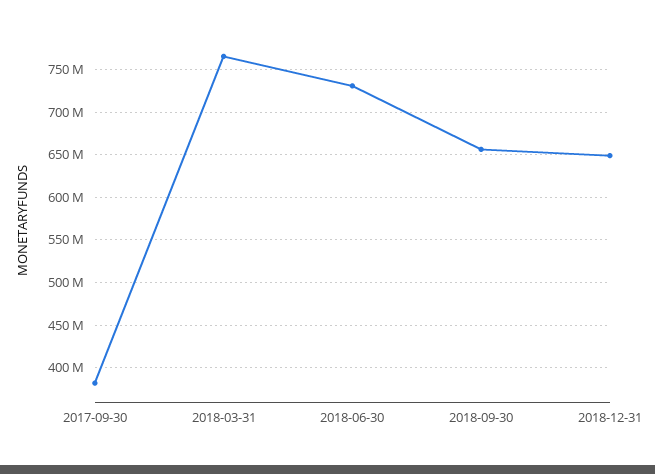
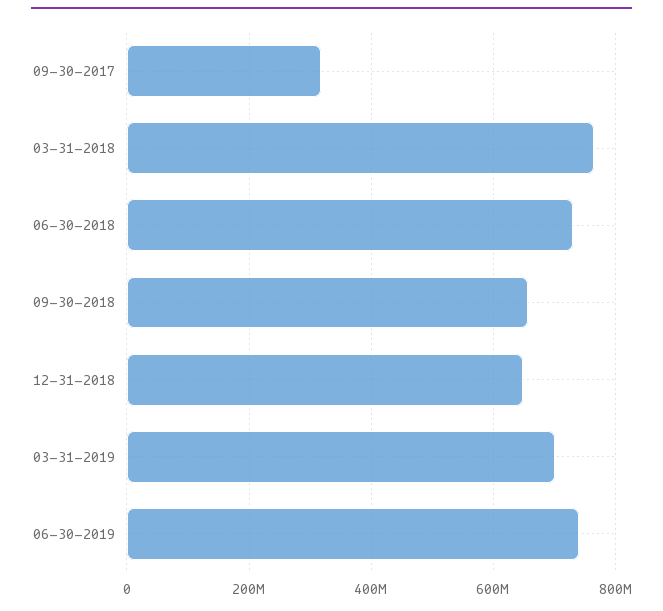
2017-09-30: 380000000 -> 320000000
03-31-2019: none -> 700000000
06-30-2019: none -> 740000000

